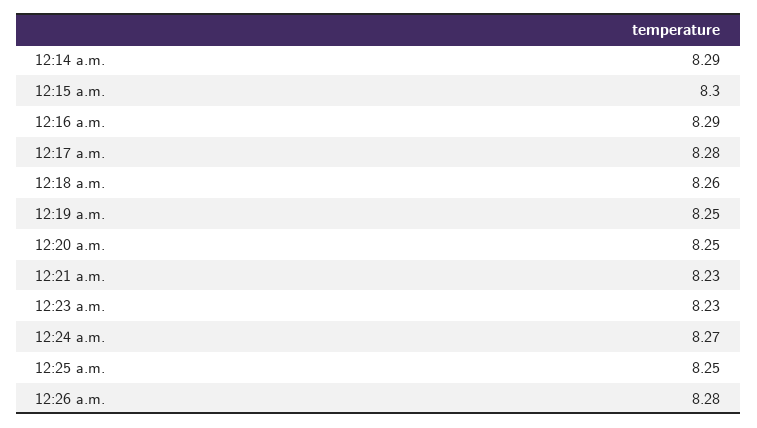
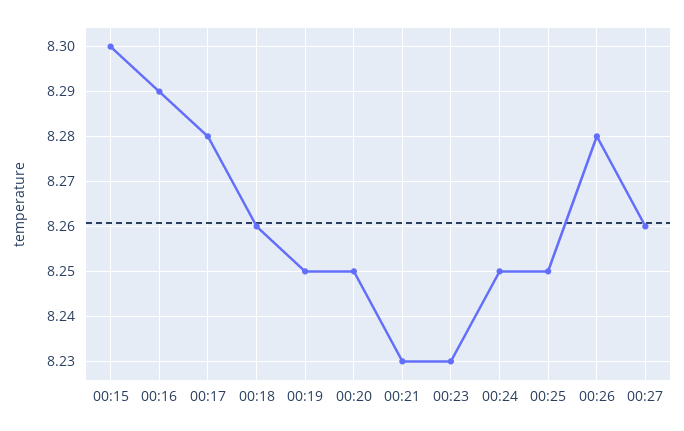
12:14 a.m.: 8.29 -> none
12:24 a.m.: 8.27 -> 8.25
00:27: none -> 8.26

